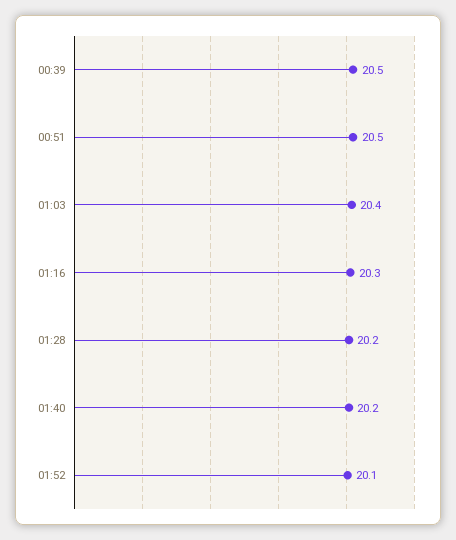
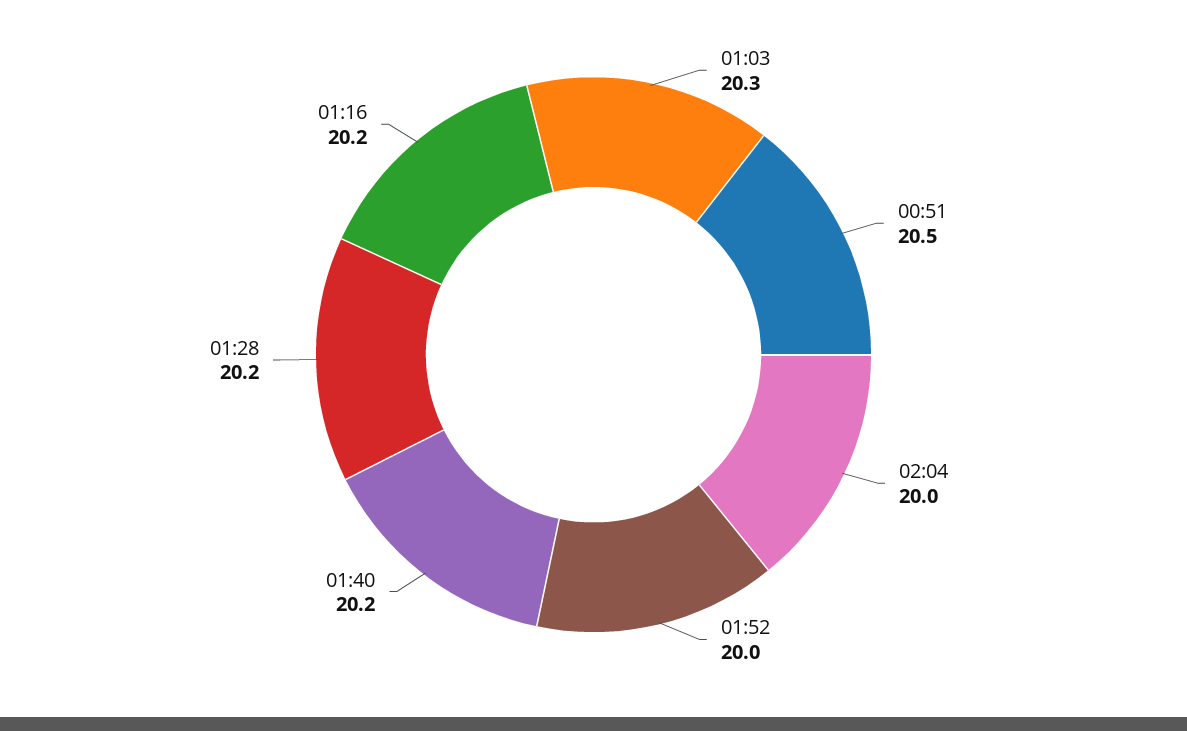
00:39: 20.5 -> none
01:03: 20.4 -> 20.3
01:16: 20.3 -> 20.2
01:52: 20.1 -> 20
02:04: none -> 20

